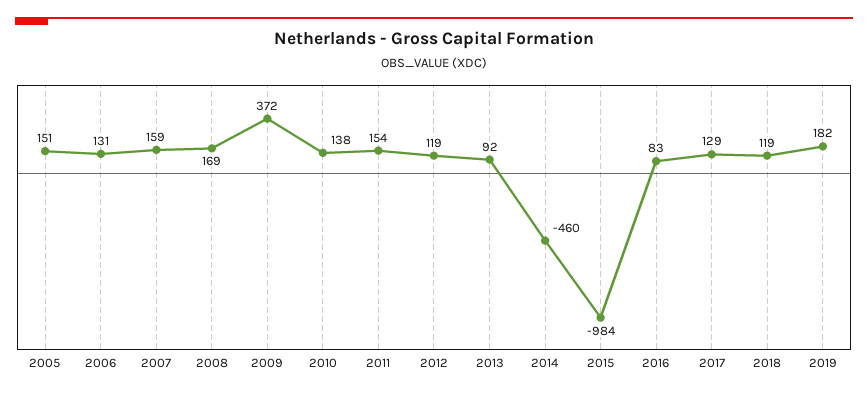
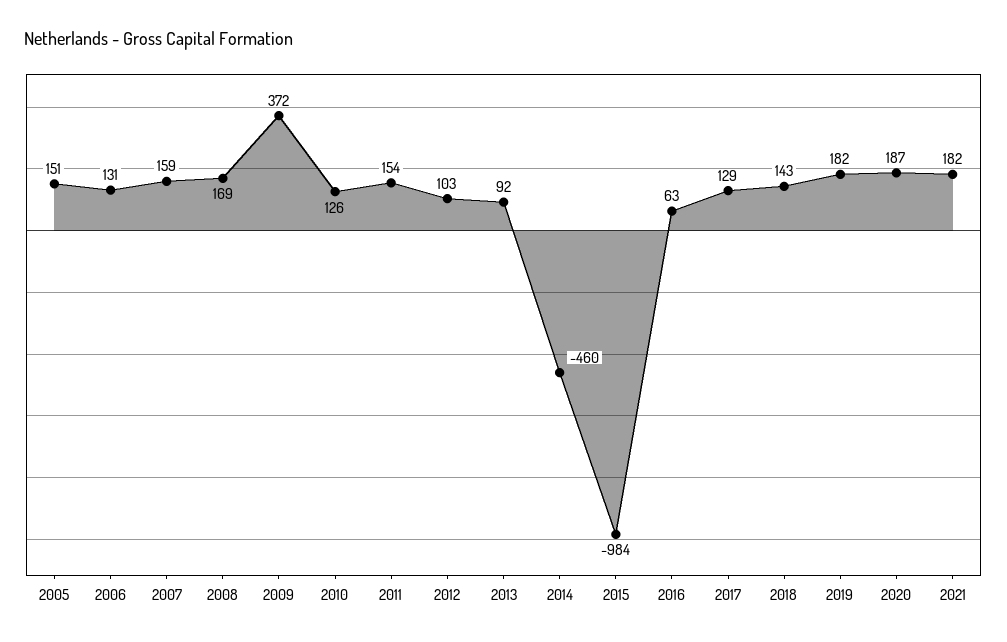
2010: 138 -> 126
2012: 119 -> 103
2016: 83 -> 63
2018: 119 -> 143
2020: none -> 187
2021: none -> 182

